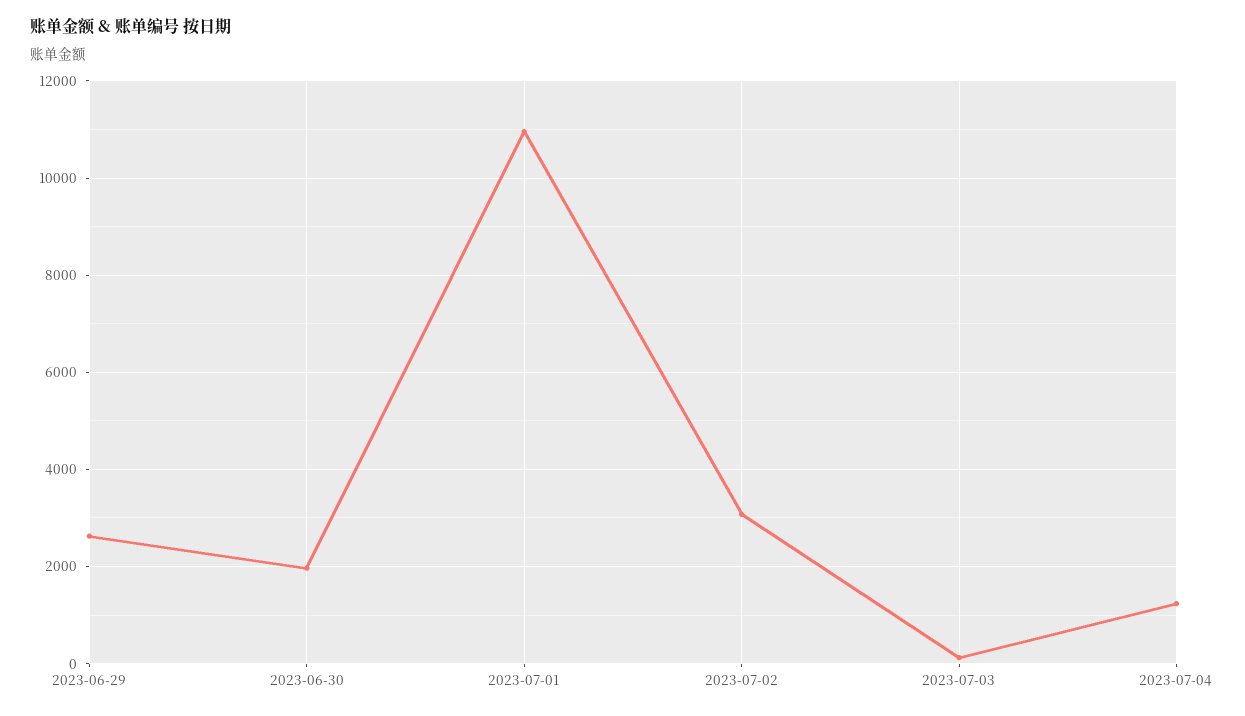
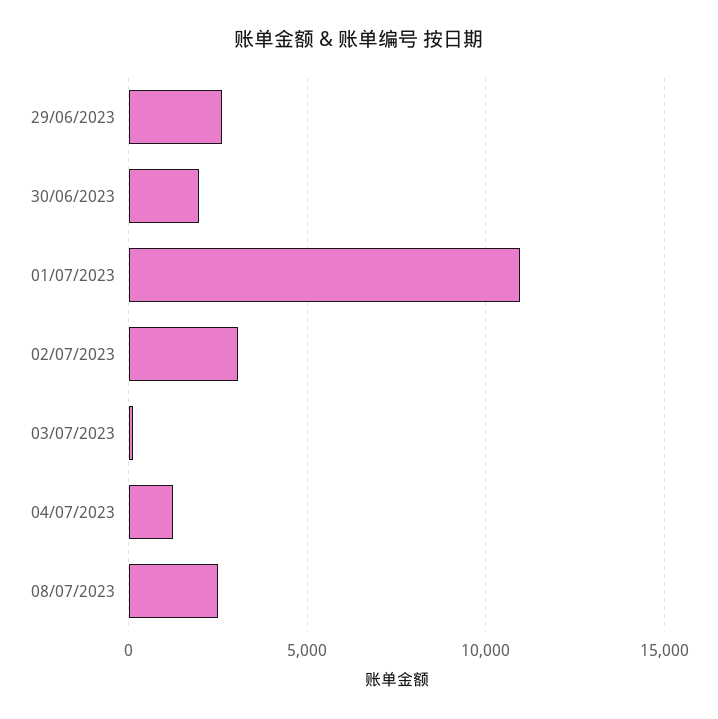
08/07/2023: none -> 2500

